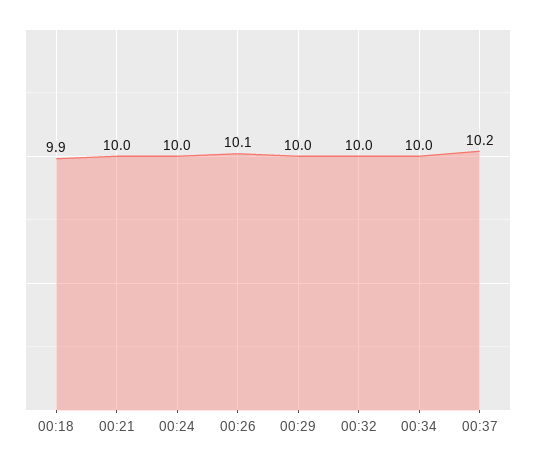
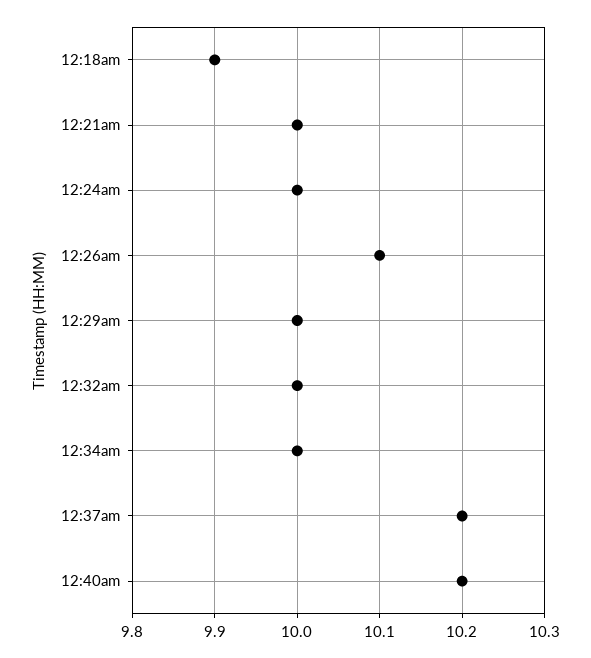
12:40am: none -> 10.2

